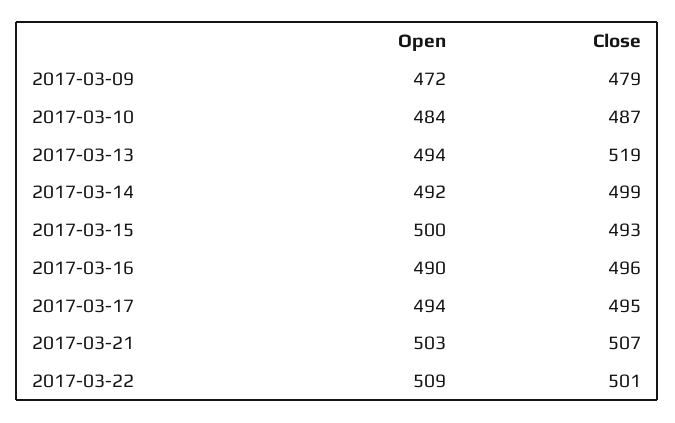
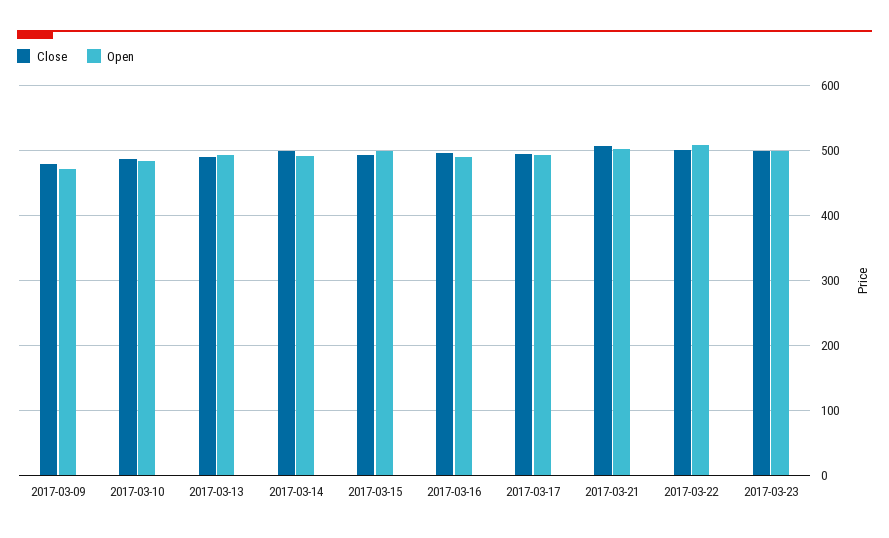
Close, 2017-03-13: 519 -> 490
Close, 2017-03-23: none -> 500
Open, 2017-03-23: none -> 500

